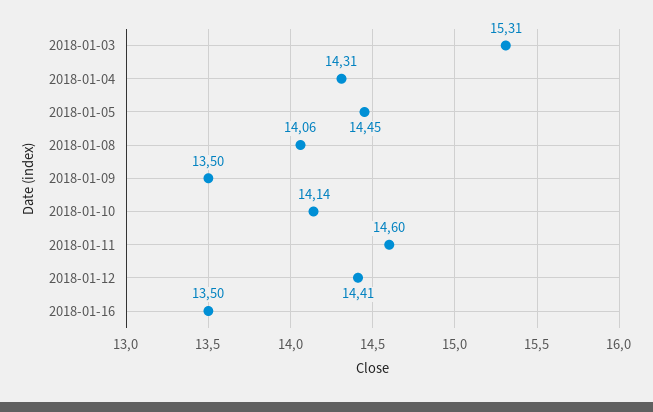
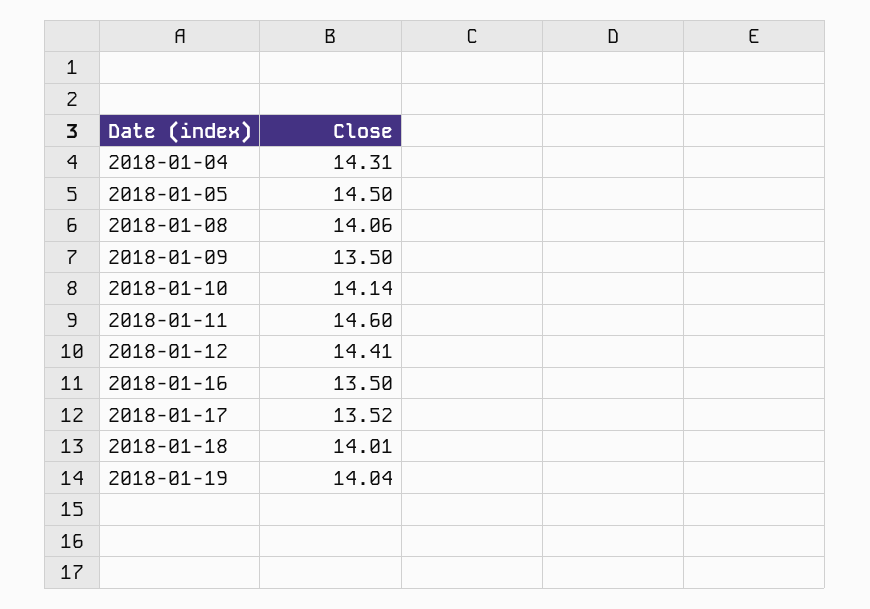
2018-01-03: 15.31 -> none
2018-01-05: 14.45 -> 14.5
2018-01-17: none -> 13.52
2018-01-18: none -> 14.01
2018-01-19: none -> 14.04

